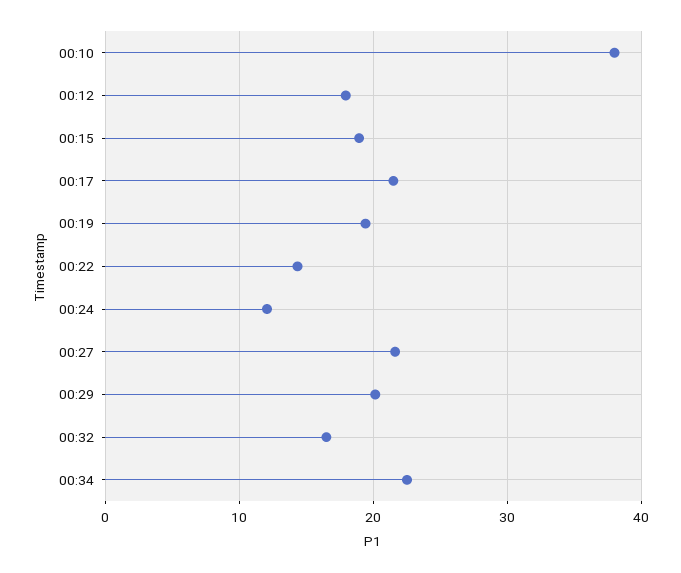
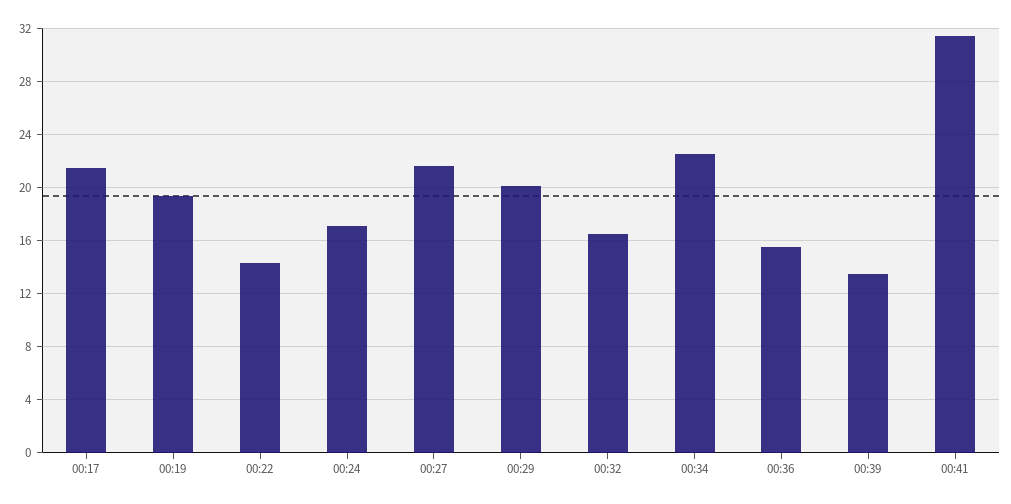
00:10: 38 -> none
00:12: 18 -> none
00:15: 19 -> none
00:24: 12 -> 17
00:36: none -> 15.5
00:39: none -> 13.5
00:41: none -> 31.5

